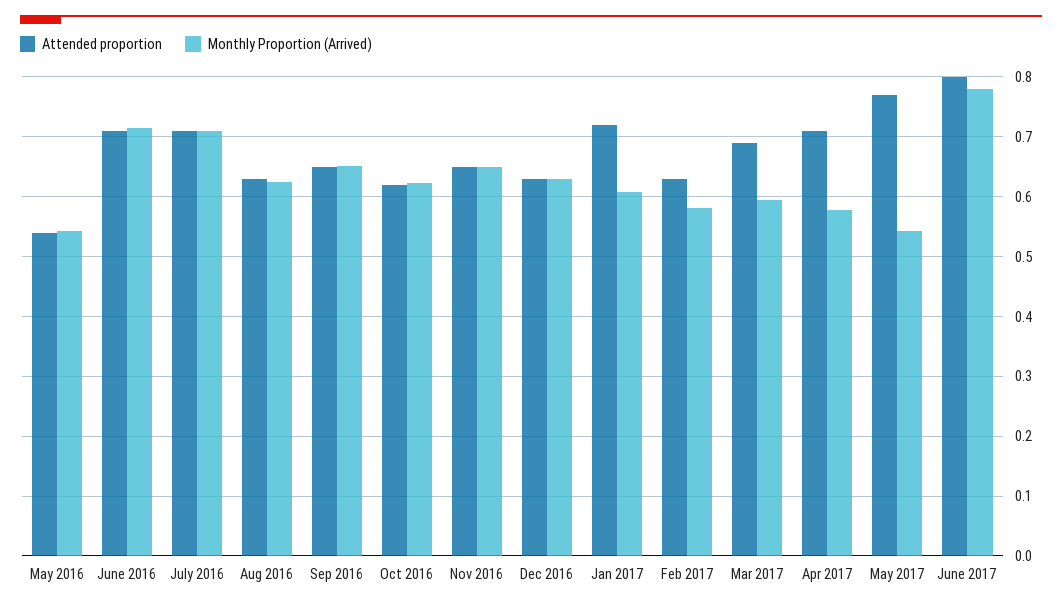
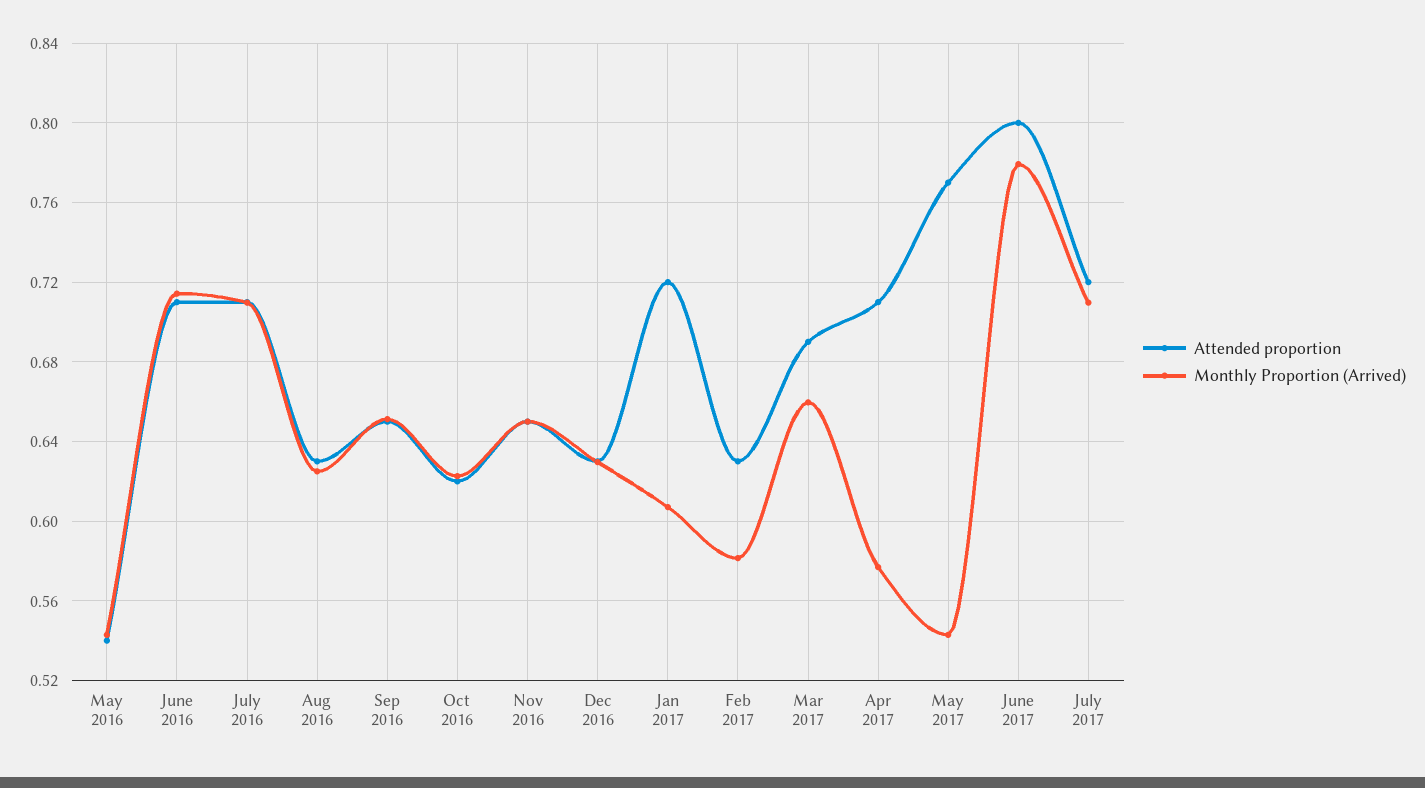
Monthly Proportion (Arrived), Mar 2017: 0.6 -> 0.66
Attended proportion, July 2017: none -> 0.72
Monthly Proportion (Arrived), July 2017: none -> 0.71

